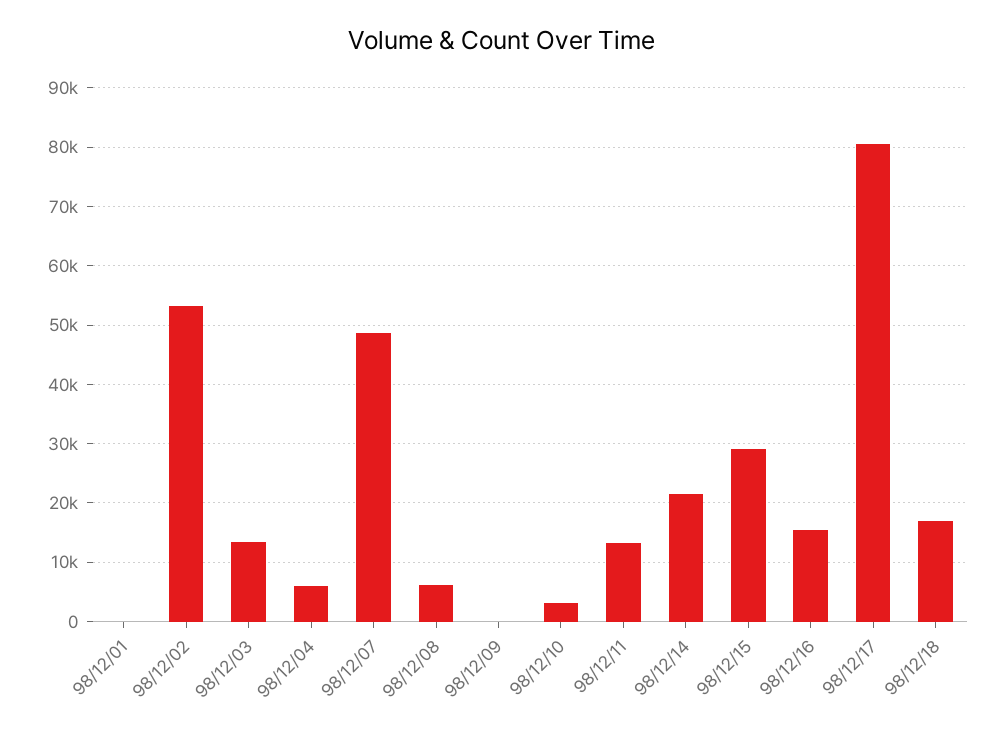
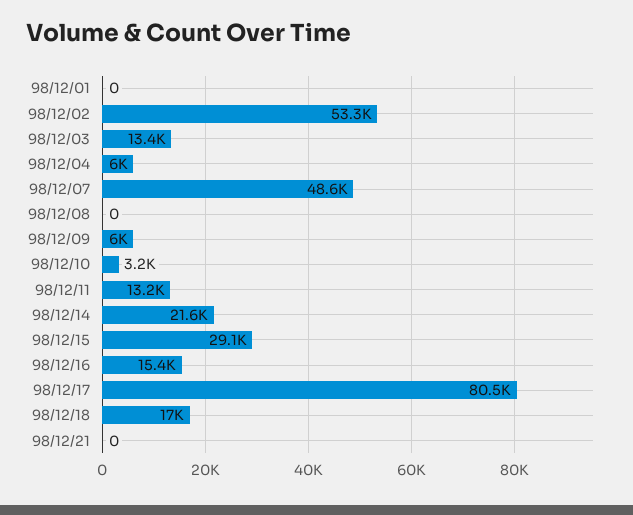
98/12/08: 6000 -> 0
98/12/09: 0 -> 6000
98/12/21: none -> 0

